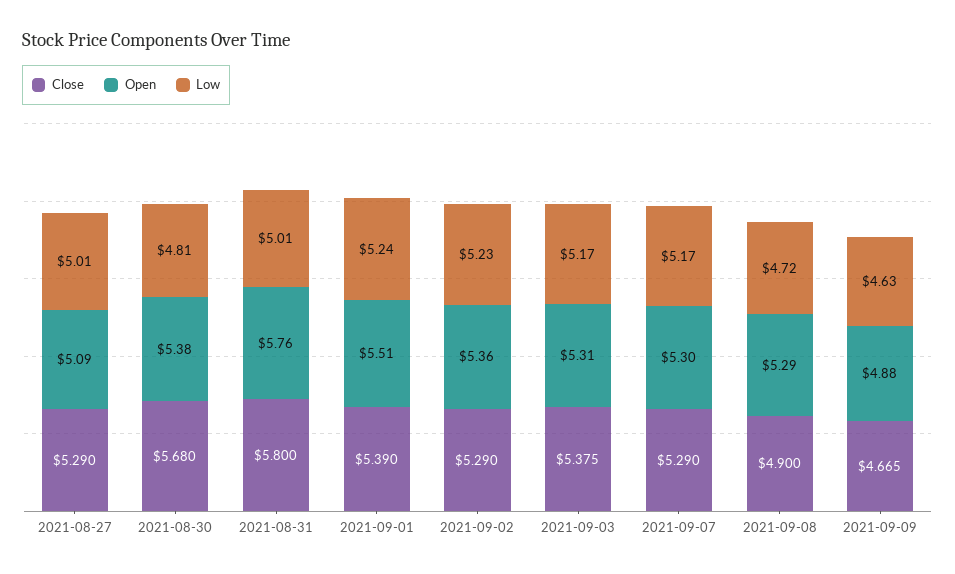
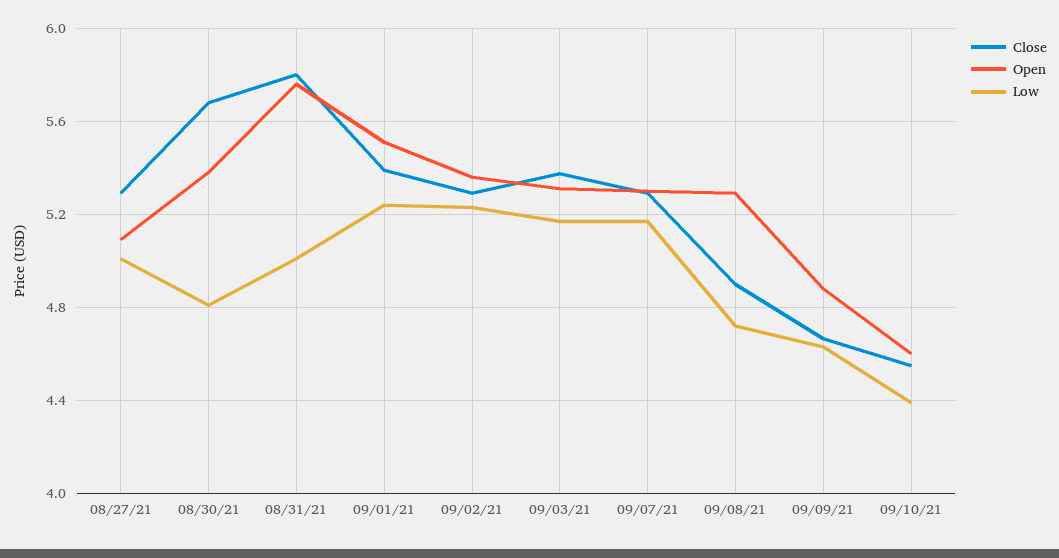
Close, 09/10/21: none -> 4.55
Open, 09/10/21: none -> 4.6
Low, 09/10/21: none -> 4.4

